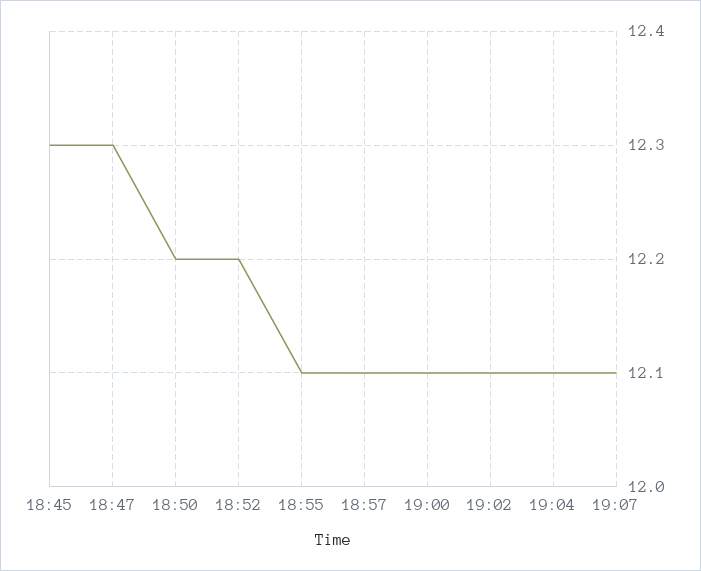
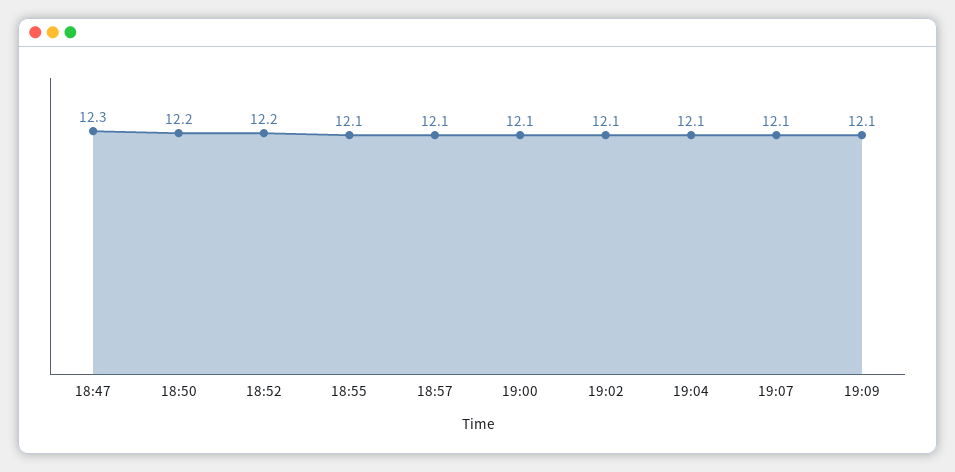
18:45: 12.3 -> none
19:09: none -> 12.1

